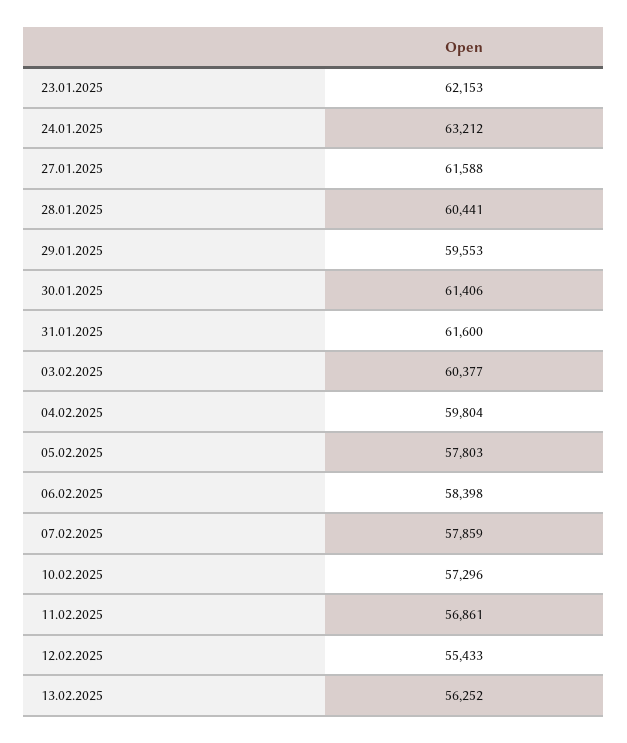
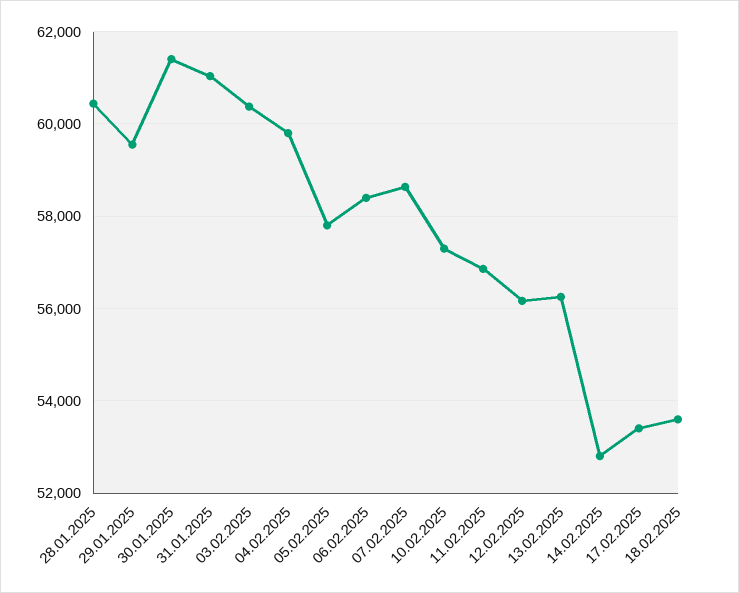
23.01.2025: 62153 -> none
24.01.2025: 63212 -> none
27.01.2025: 61588 -> none
31.01.2025: 61600 -> 61000
07.02.2025: 57859 -> 58600
12.02.2025: 55433 -> 56200
14.02.2025: none -> 52800
17.02.2025: none -> 53400
18.02.2025: none -> 53600

